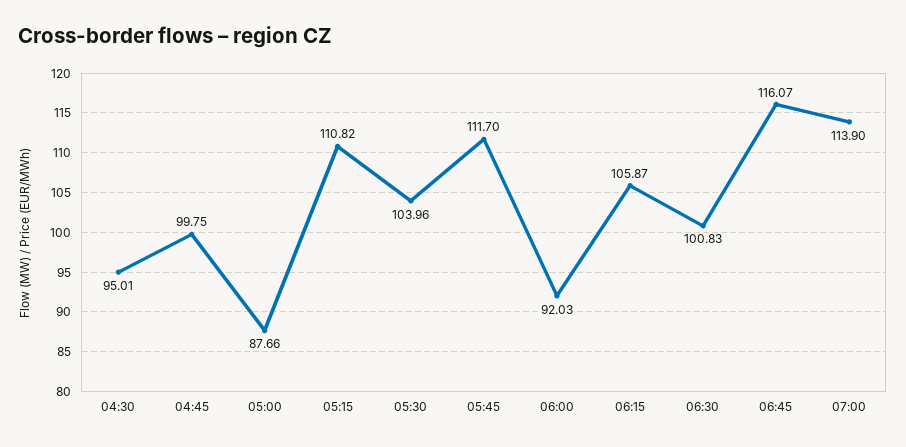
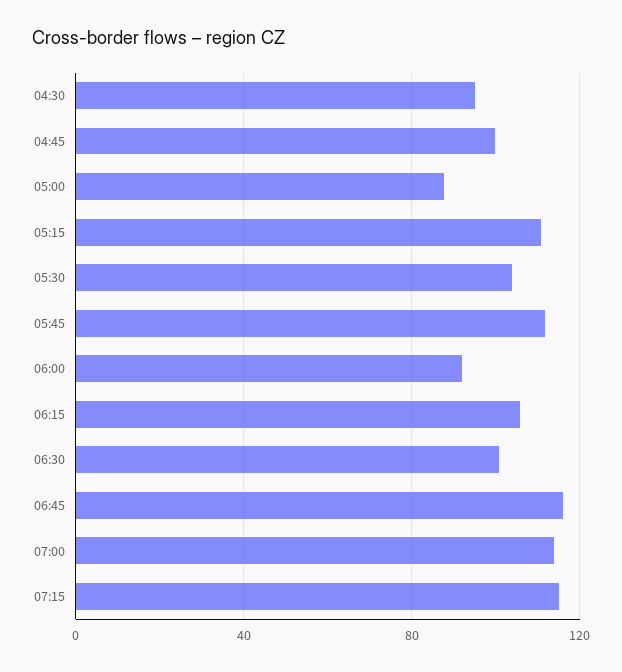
07:15: none -> 115

